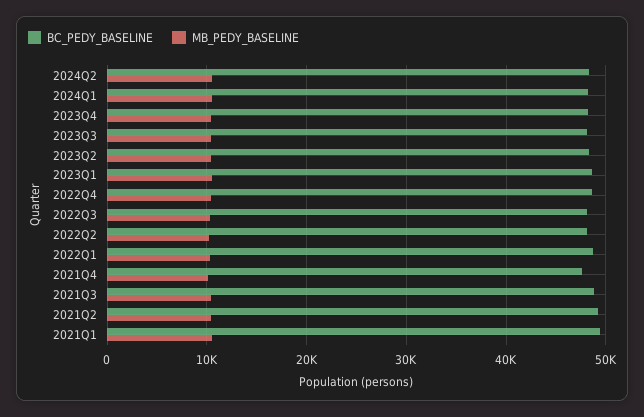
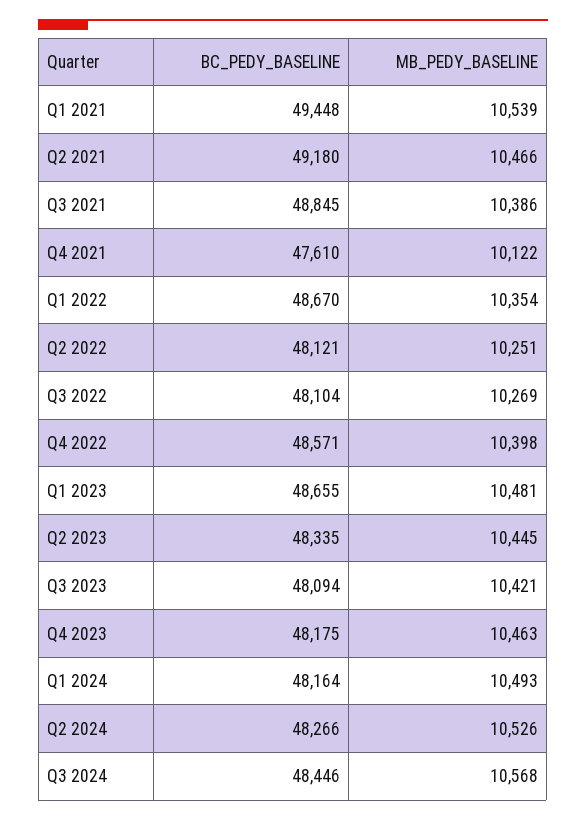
BC_PEDY_BASELINE, Q3 2024: none -> 48446
MB_PEDY_BASELINE, Q3 2024: none -> 10568

